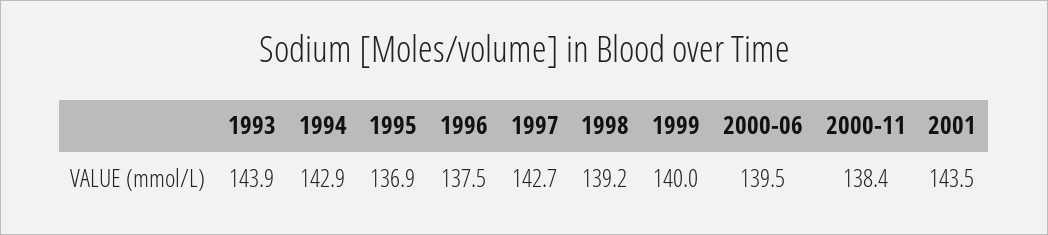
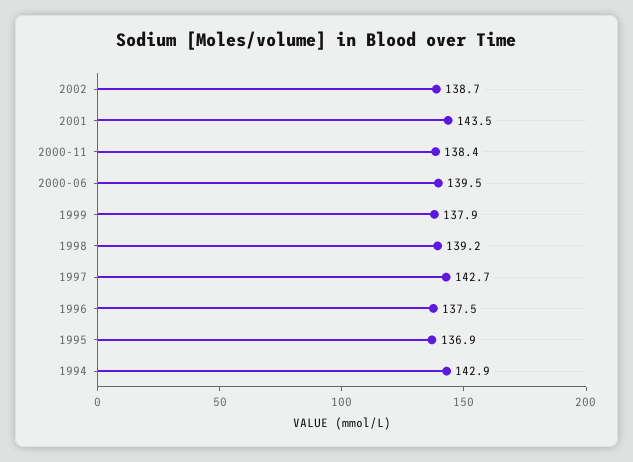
1993: 143.9 -> none
1999: 140 -> 137.9
2002: none -> 138.7

